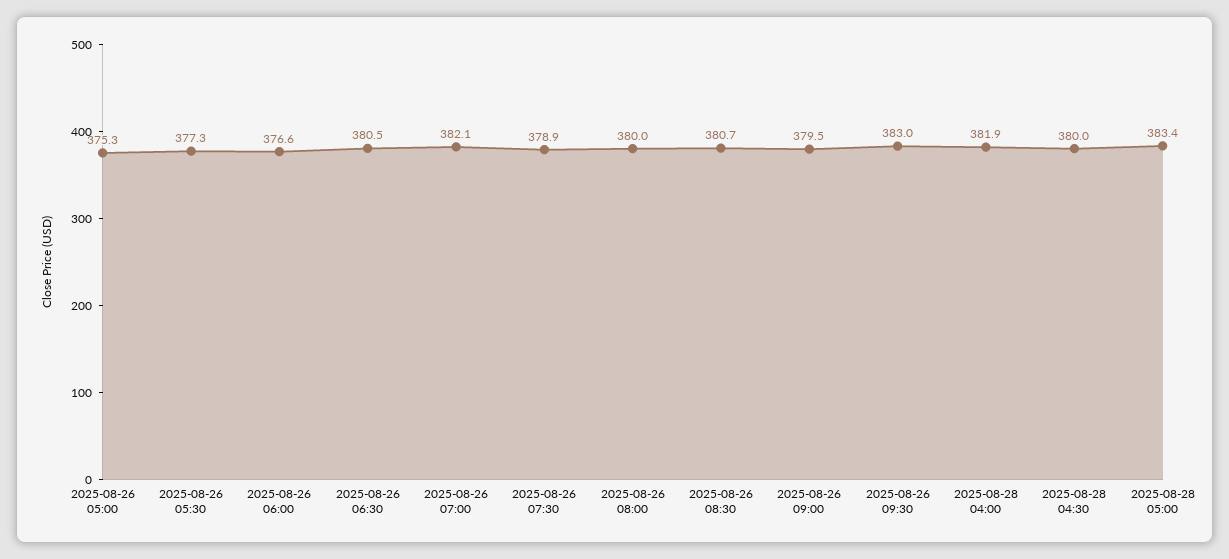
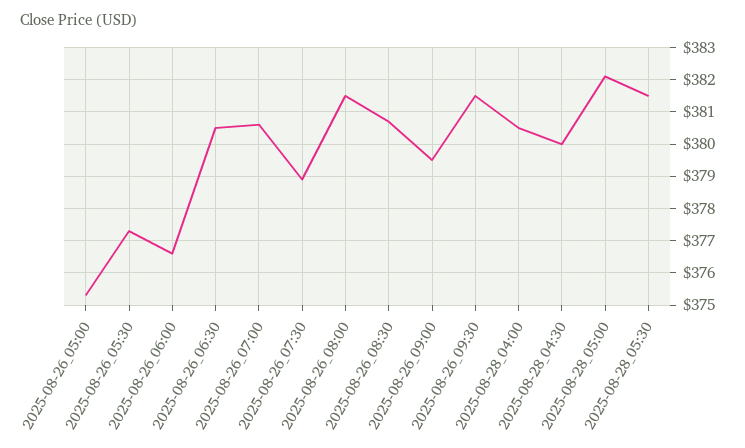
2025-08-26 07:00: 382.1 -> 380.5
2025-08-26 08:00: 380 -> 381.5
2025-08-26 09:30: 383 -> 381.5
2025-08-28 04:00: 381.9 -> 380.5
2025-08-28 05:00: 383.4 -> 382
2025-08-28_05:30: none -> 381.5

